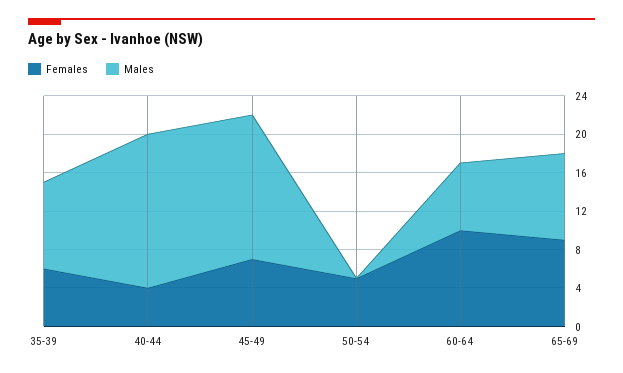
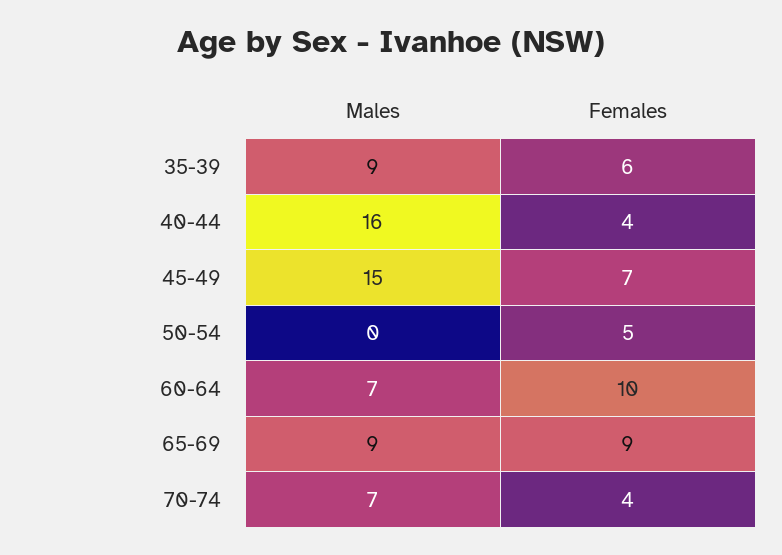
Males, 70-74: none -> 7
Females, 70-74: none -> 4

